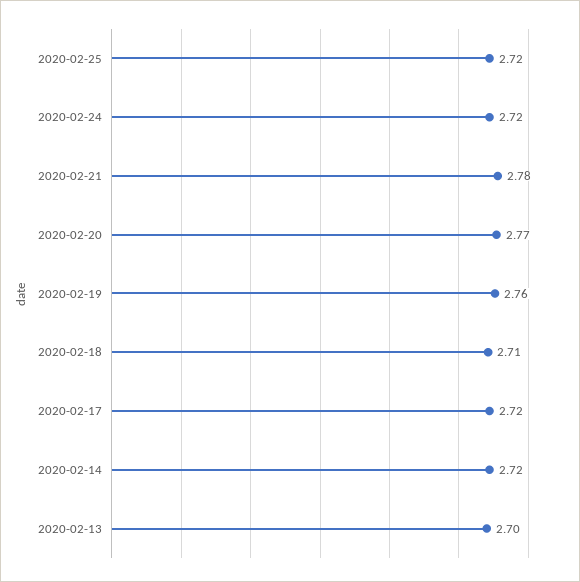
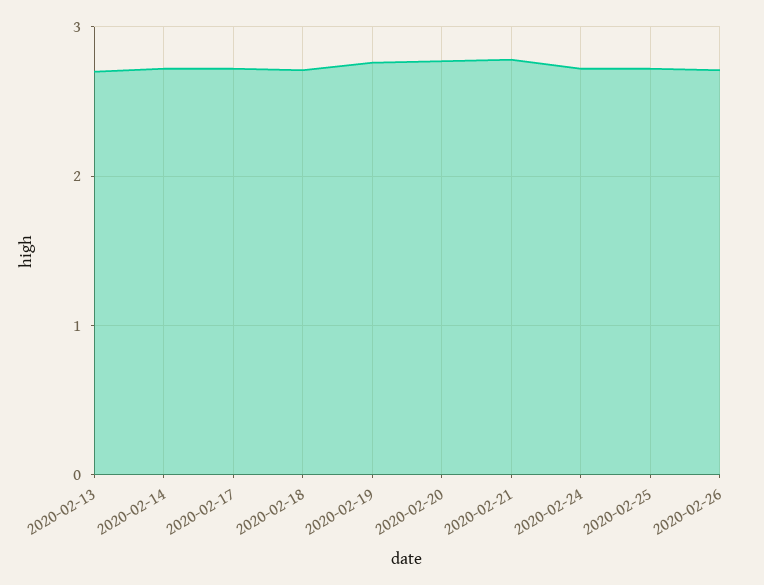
2020-02-26: none -> 2.7

